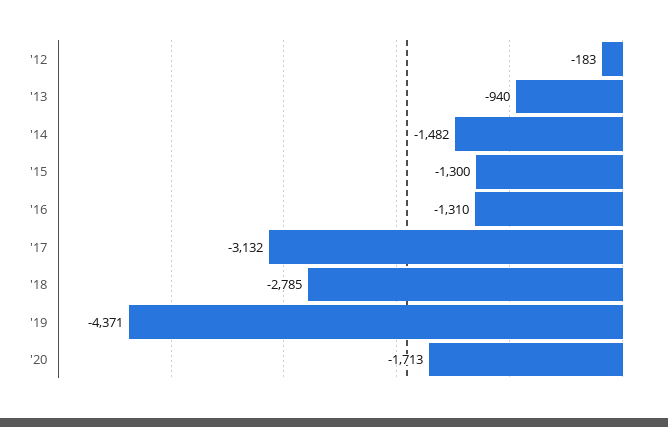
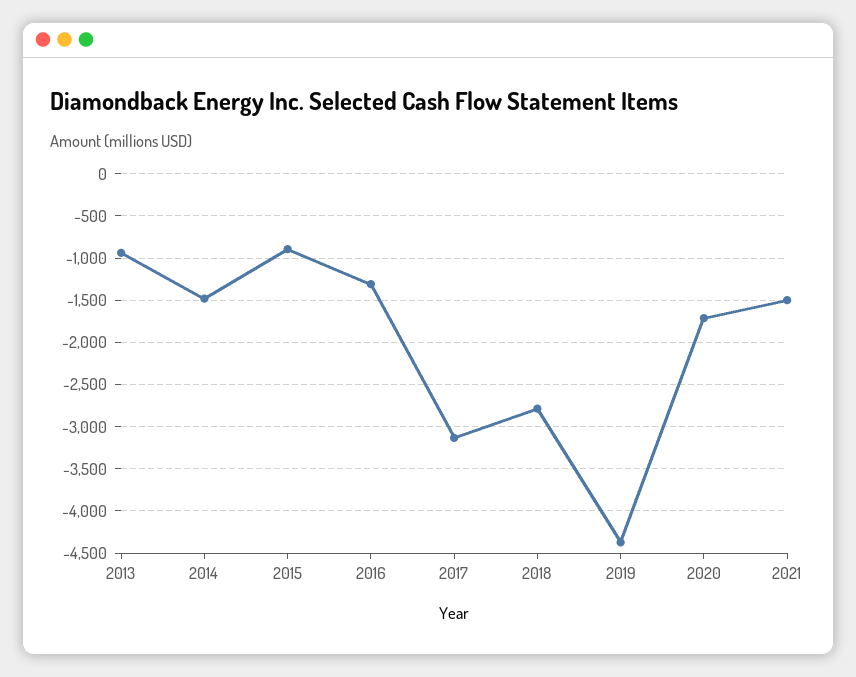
'12: -183 -> none
'15: -1300 -> -900
2021: none -> -1500

